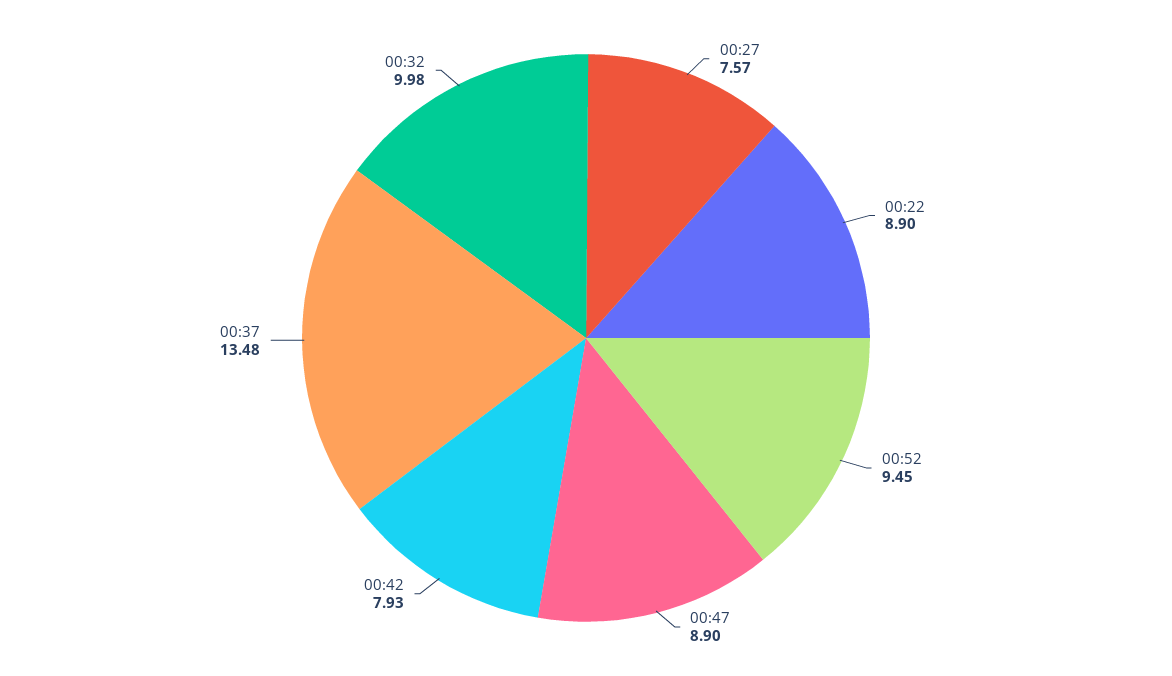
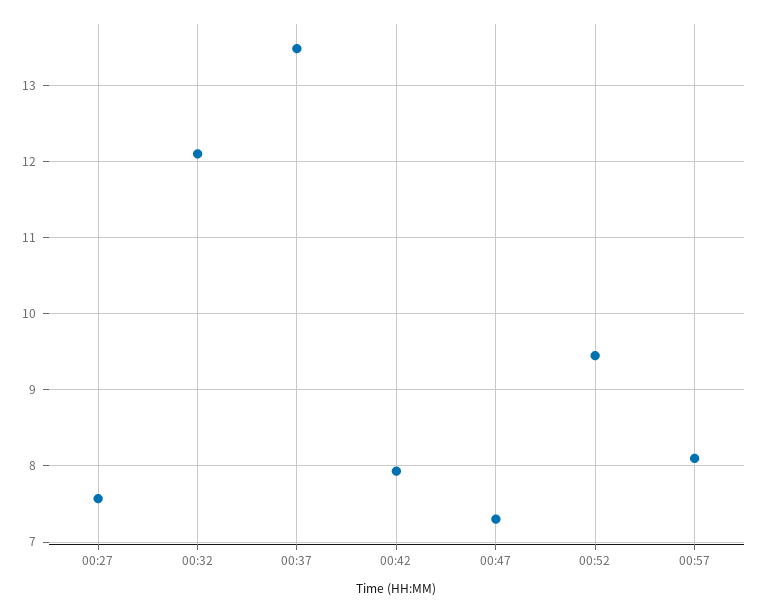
00:22: 8.9 -> none
00:47: 8.9 -> 7.3
00:32: 9.98 -> 12.1
00:57: none -> 8.1

